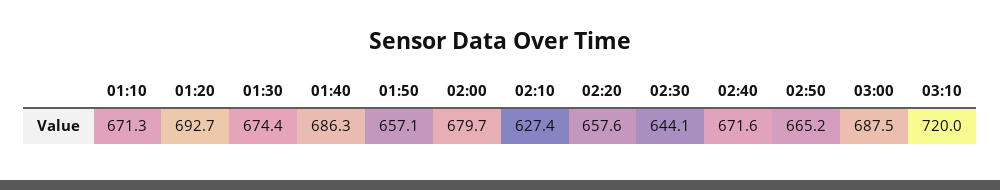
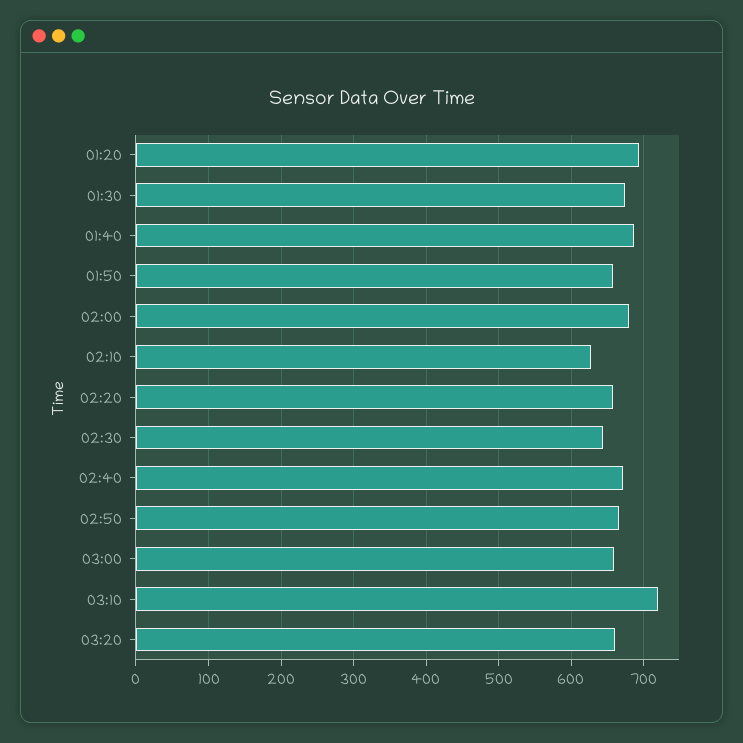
01:10: 671.3 -> none
03:00: 687.5 -> 660
03:20: none -> 660

